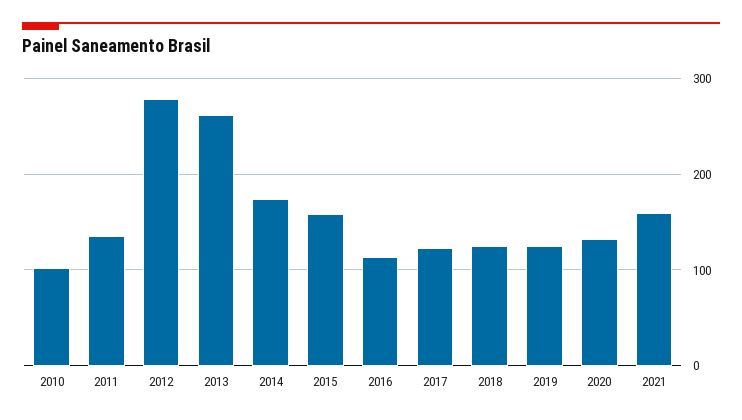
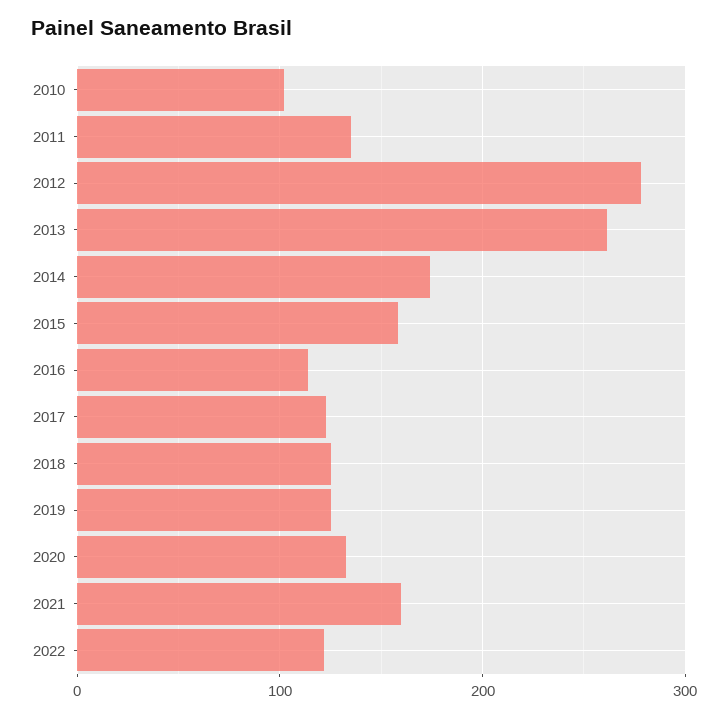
2022: none -> 120

